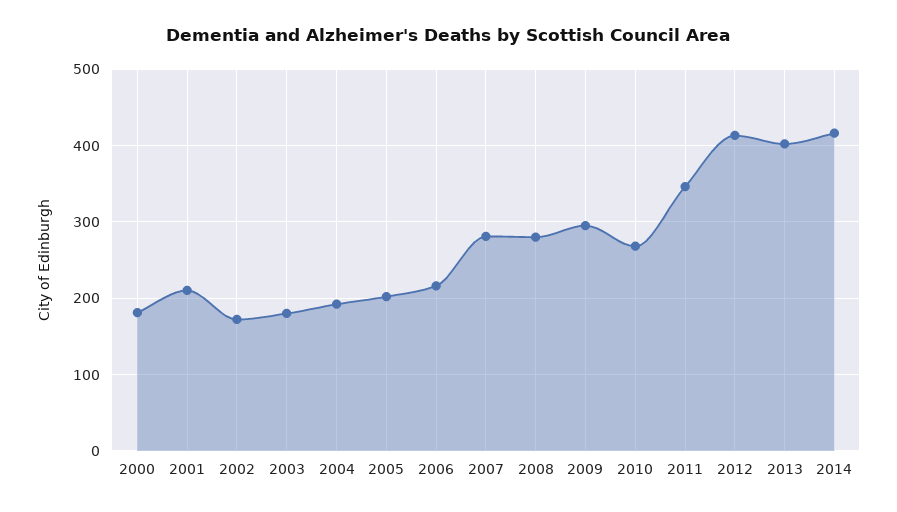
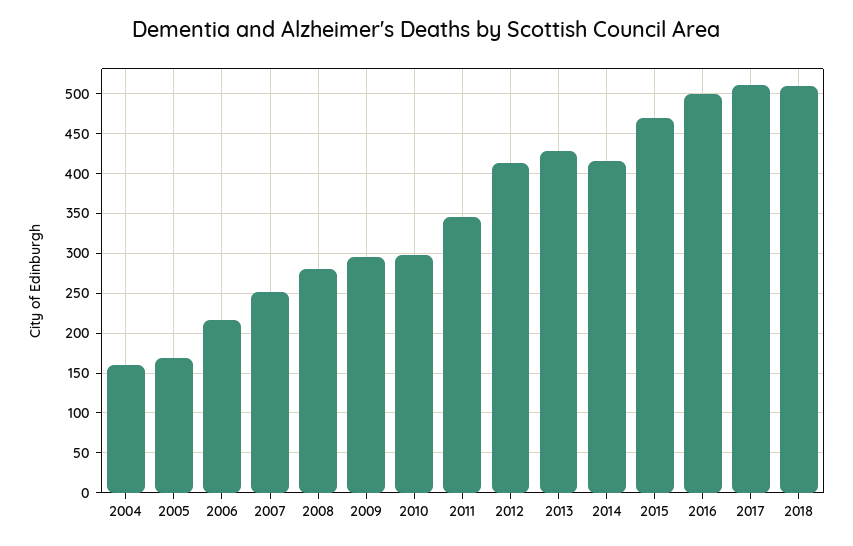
2000: 180 -> none
2001: 210 -> none
2002: 170 -> none
2003: 180 -> none
2004: 190 -> 160
2005: 200 -> 170
2007: 280 -> 250
2010: 270 -> 300
2013: 400 -> 430
2015: none -> 470
2016: none -> 500
2017: none -> 510
2018: none -> 510

